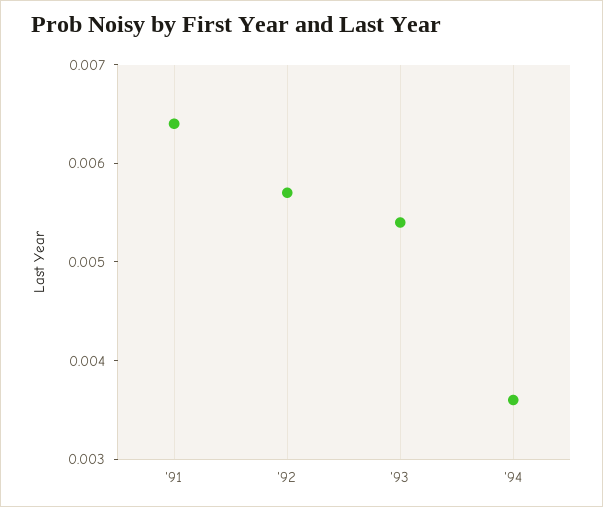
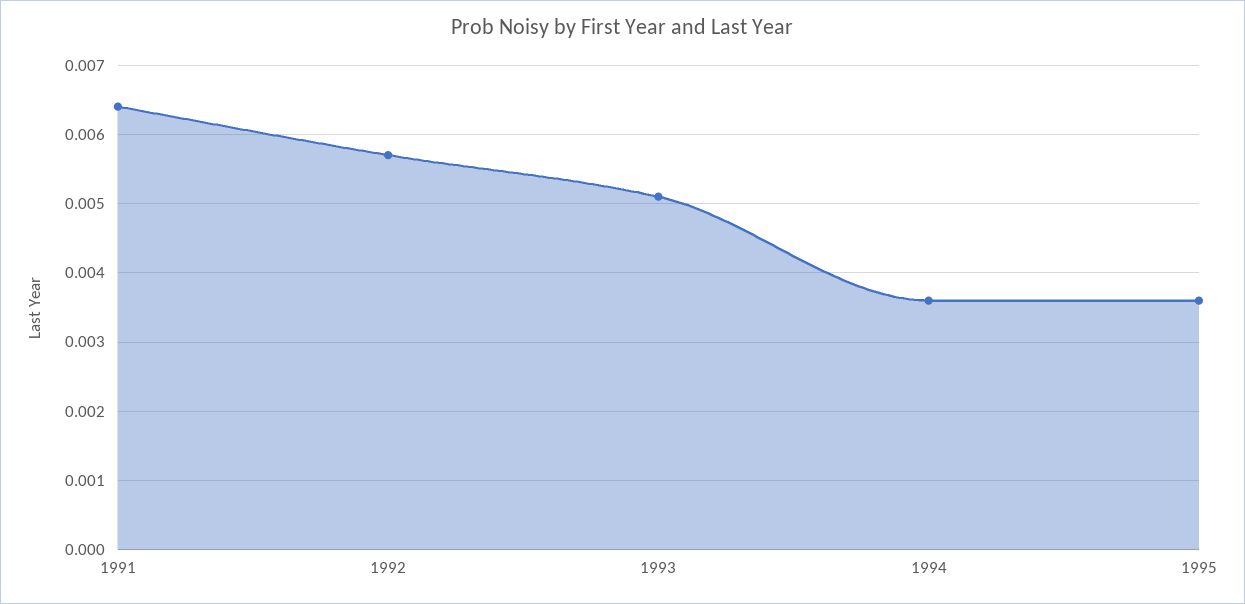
'93: 0.0054 -> 0.0051
1995: none -> 0.0036

